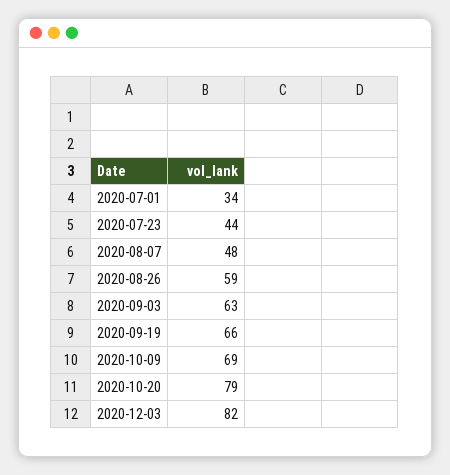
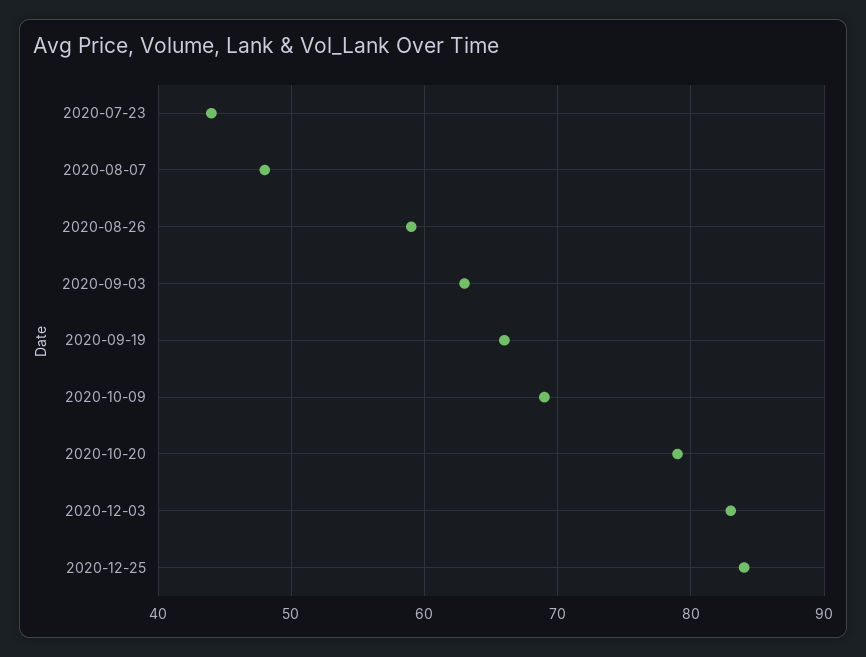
2020-07-01: 34 -> none
2020-12-03: 82 -> 83
2020-12-25: none -> 84

